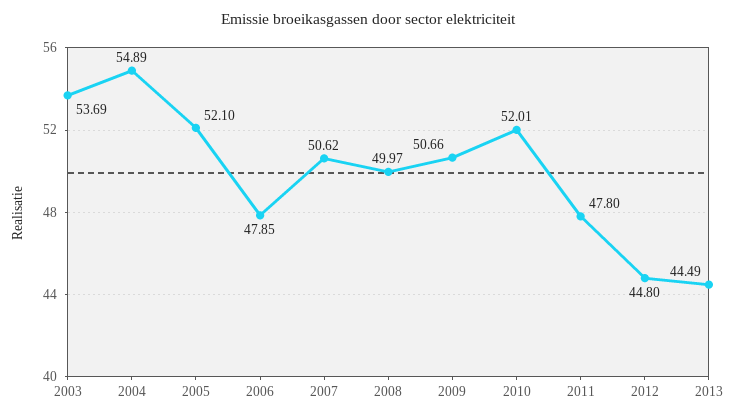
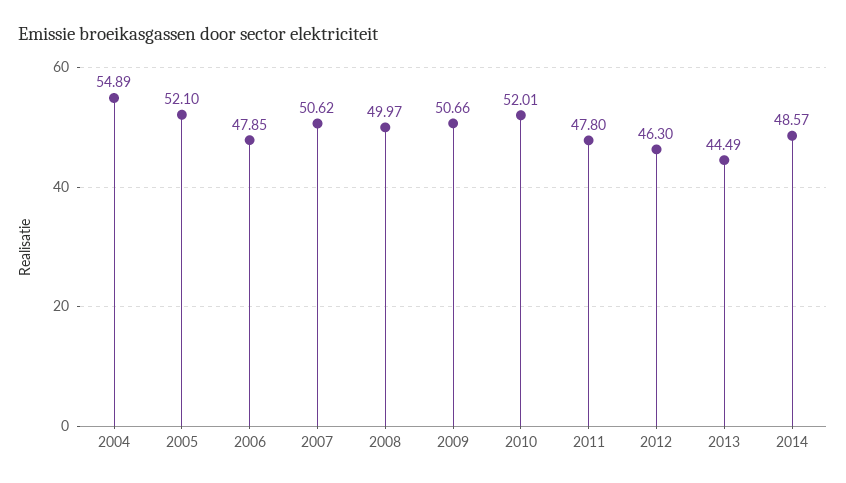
2003: 53.69 -> none
2012: 44.8 -> 46.3
2014: none -> 48.57

